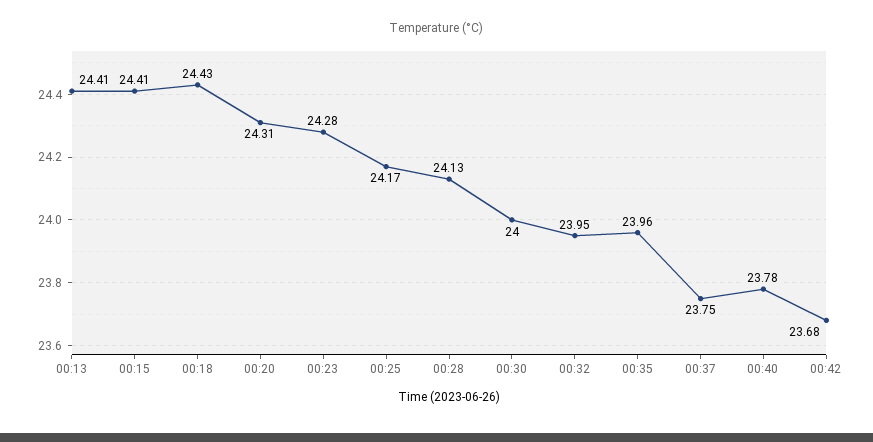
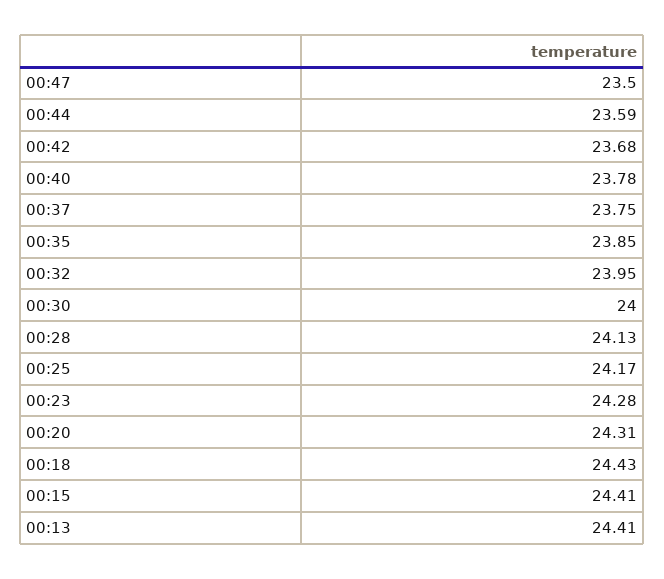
00:35: 23.96 -> 23.85
00:47: none -> 23.5
00:44: none -> 23.59

